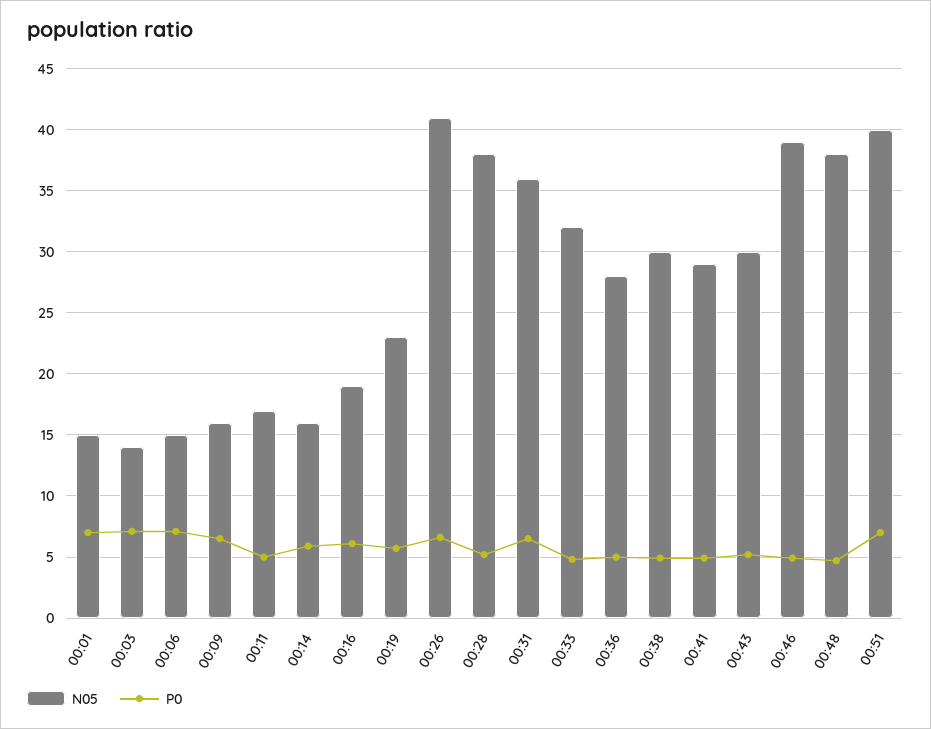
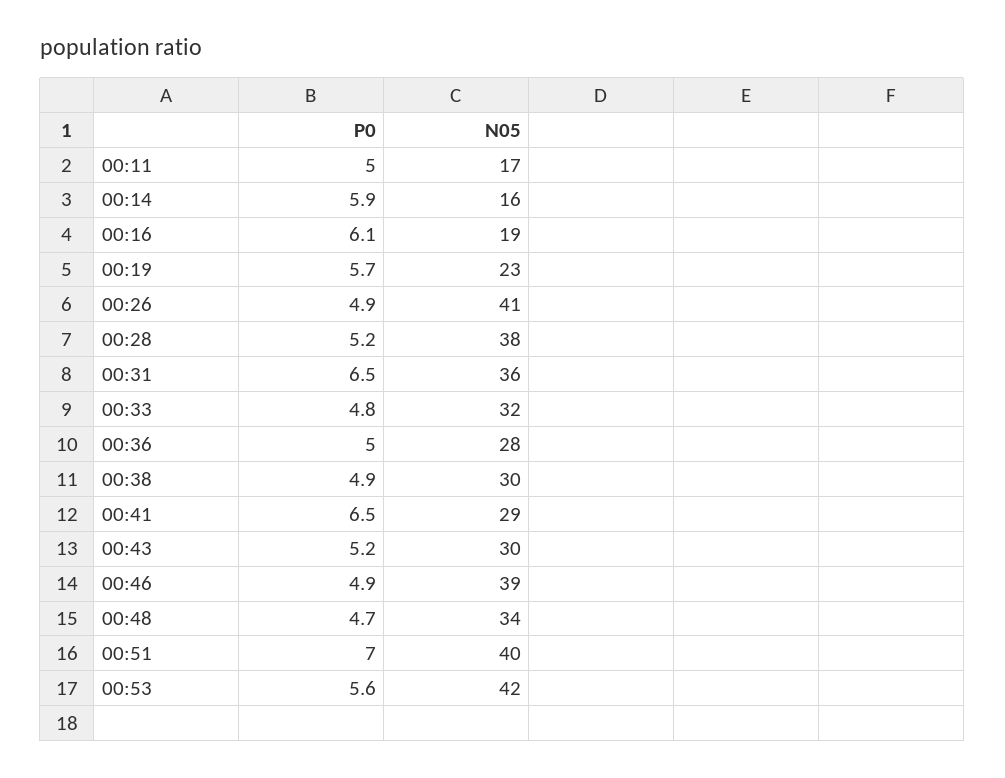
N05, 00:01: 15 -> none
P0, 00:01: 7 -> none
N05, 00:03: 14 -> none
P0, 00:03: 7 -> none
N05, 00:06: 15 -> none
P0, 00:06: 7 -> none
N05, 00:09: 16 -> none
P0, 00:09: 6.5 -> none
P0, 00:26: 6.5 -> 4.9
P0, 00:41: 5 -> 6.5
N05, 00:48: 38 -> 34
P0, 00:53: none -> 5.6
N05, 00:53: none -> 42

